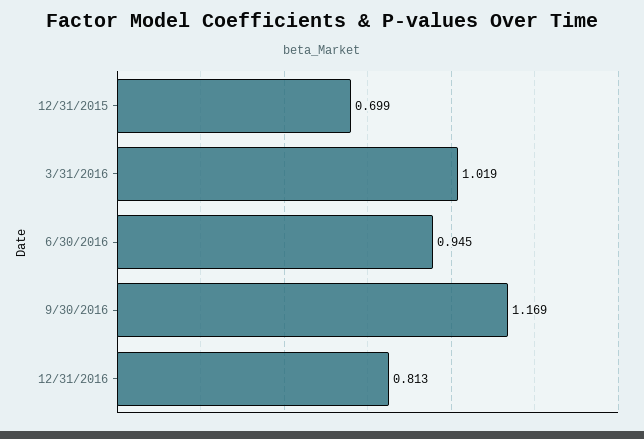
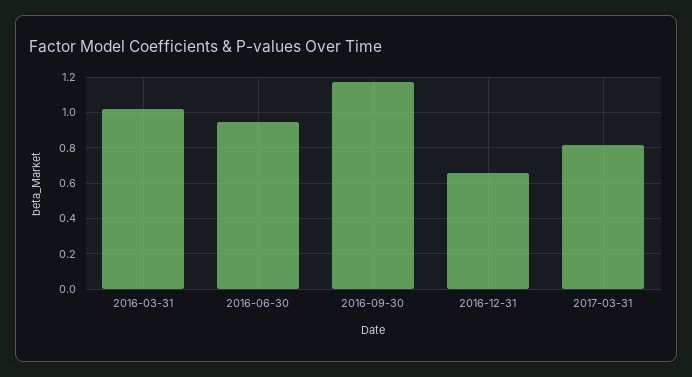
12/31/2015: 0.699 -> none
12/31/2016: 0.813 -> 0.65
2017-03-31: none -> 0.8

